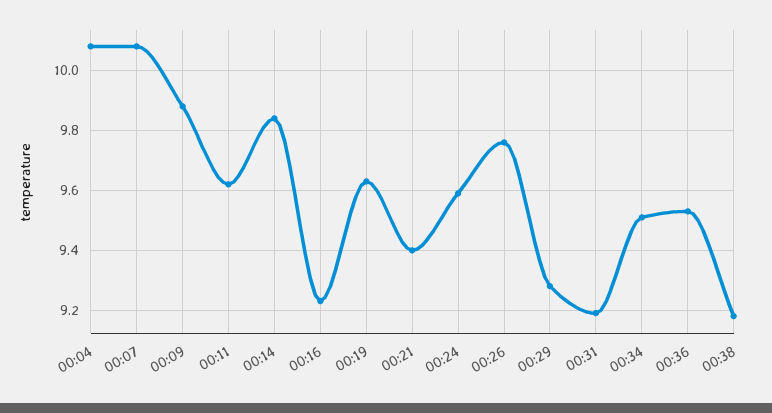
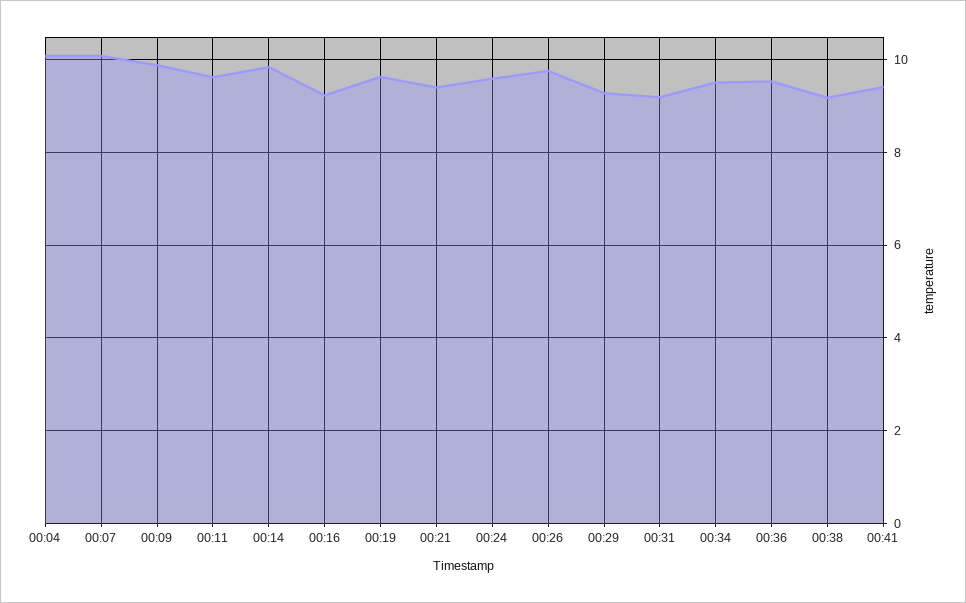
00:41: none -> 9.4

